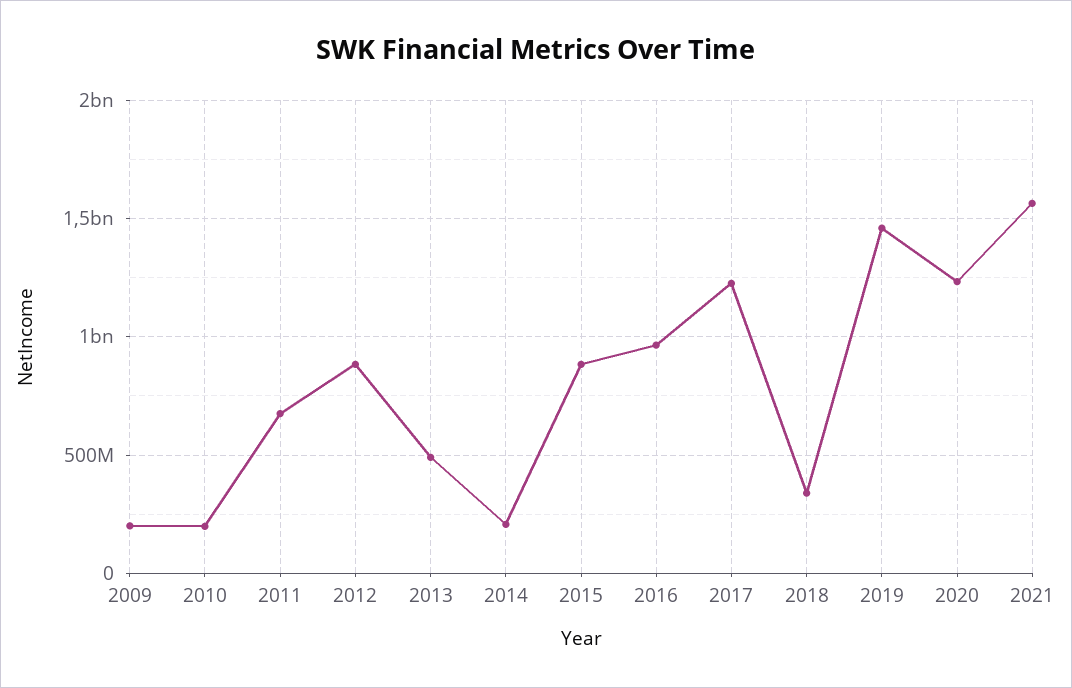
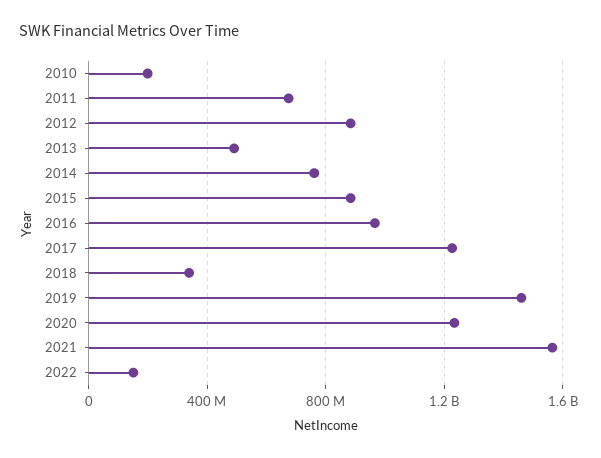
2009: 200000000 -> none
2014: 200000000 -> 750000000
2022: none -> 150000000

